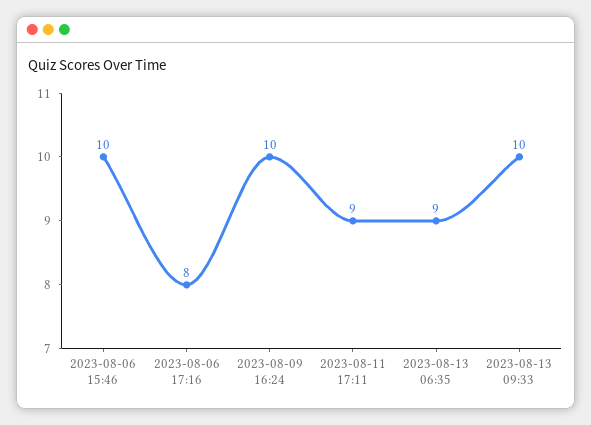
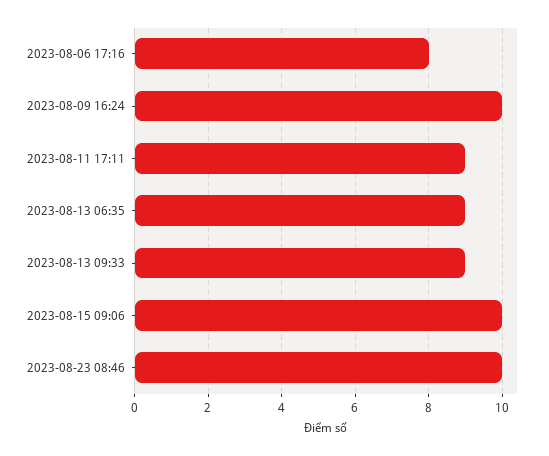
2023-08-06 15:46: 10 -> none
2023-08-13 09:33: 10 -> 9
2023-08-15 09:06: none -> 10
2023-08-23 08:46: none -> 10

